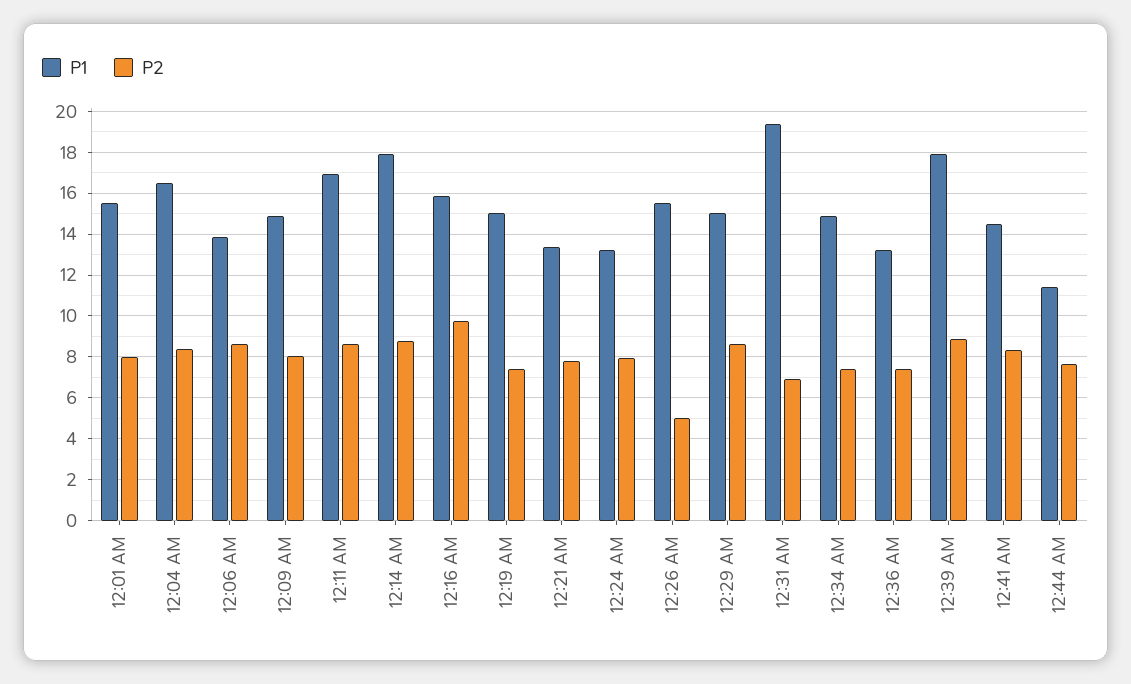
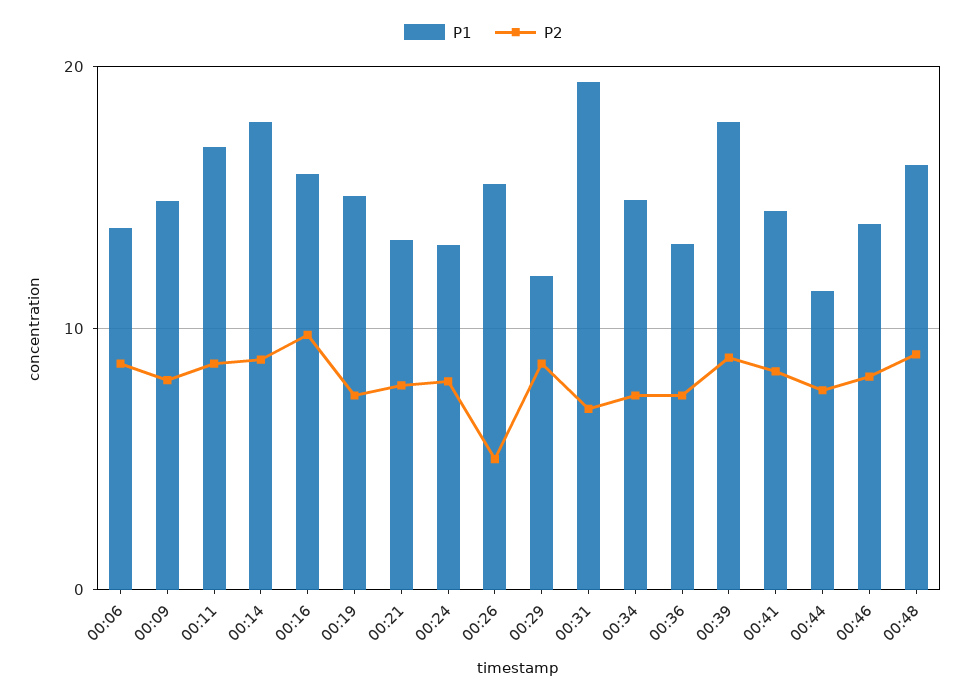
P1, 12:01 AM: 15.5 -> none
P2, 12:01 AM: 8 -> none
P1, 12:04 AM: 16.5 -> none
P2, 12:04 AM: 8.5 -> none
P1, 12:29 AM: 15 -> 12
P1, 00:46: none -> 14
P2, 00:46: none -> 8
P1, 00:48: none -> 16
P2, 00:48: none -> 9

